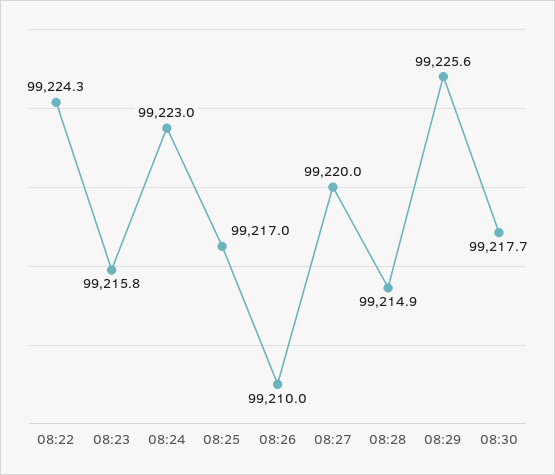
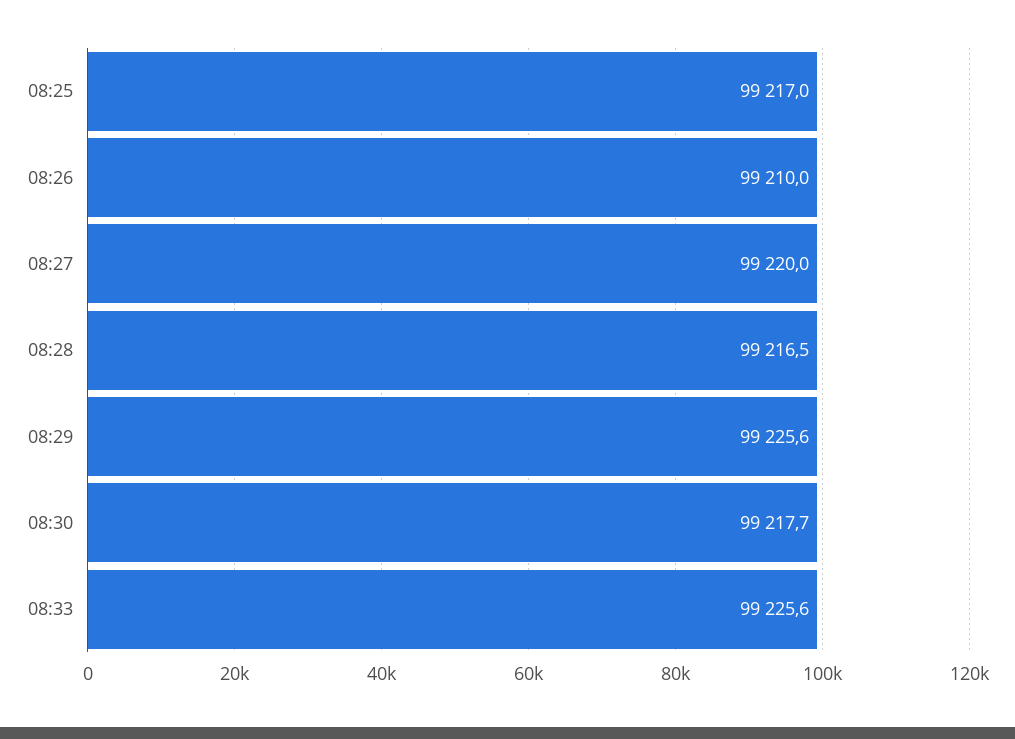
08:22: 99224.3 -> none
08:23: 99215.8 -> none
08:24: 99223 -> none
08:28: 99214.9 -> 99216.5
08:33: none -> 99225.6

